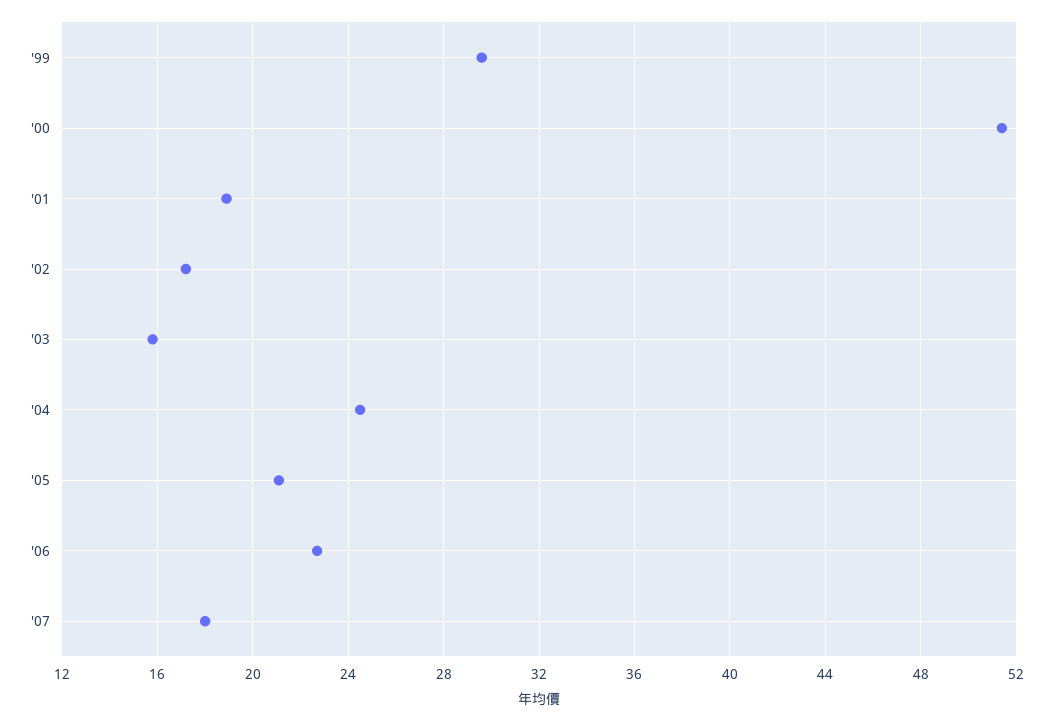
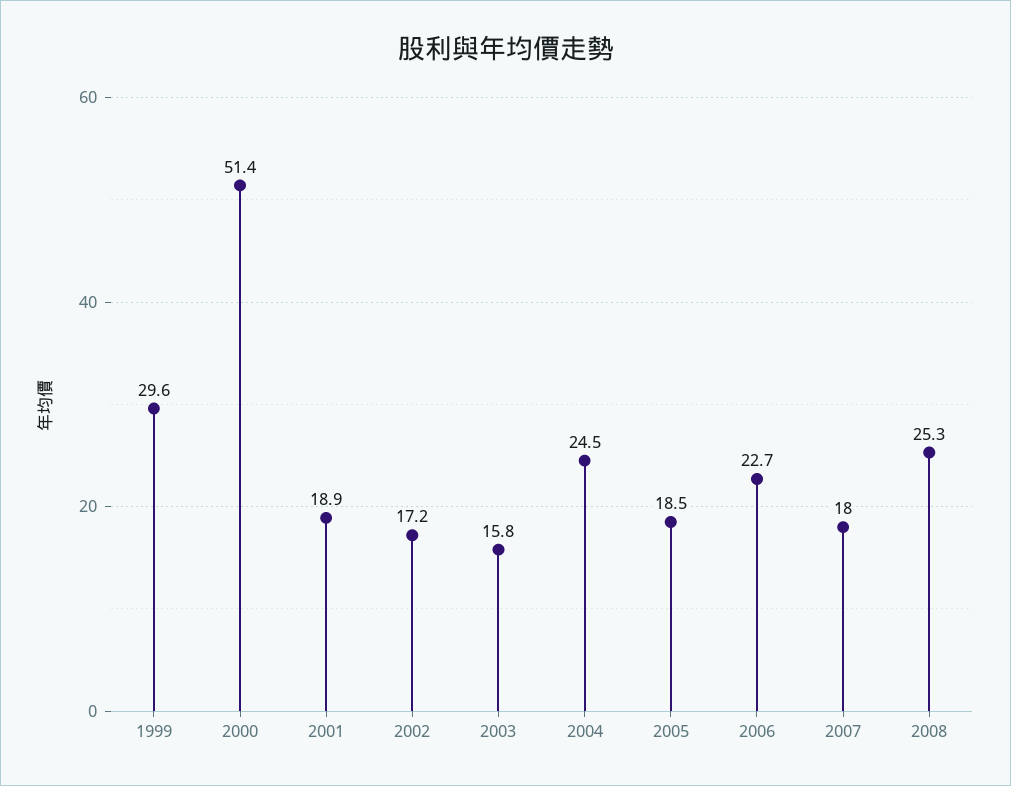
'05: 21 -> 18.5
2008: none -> 25.3

